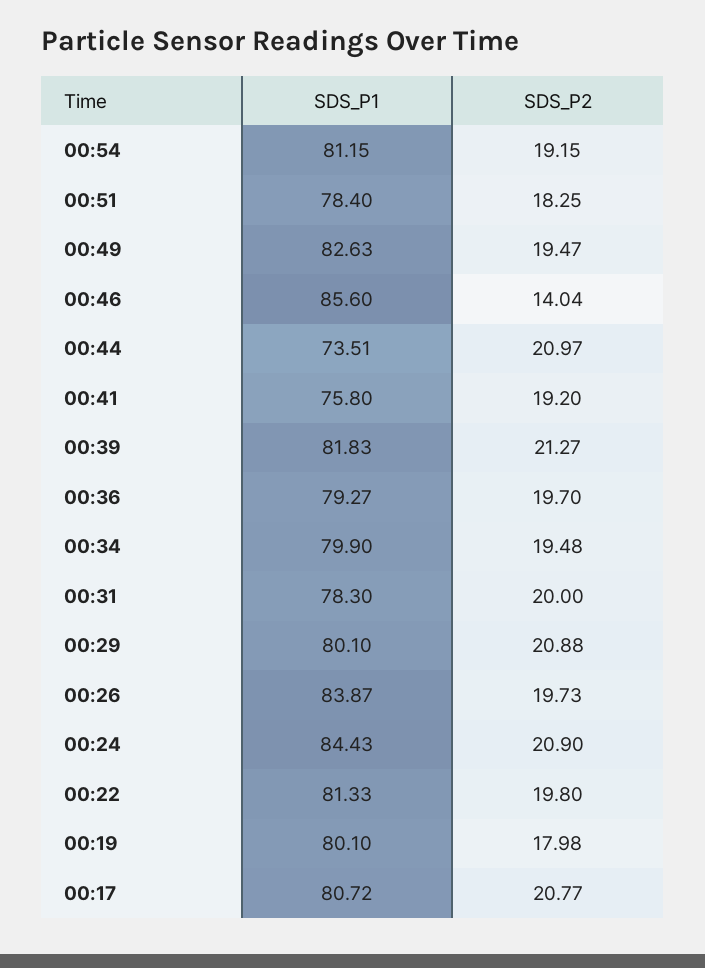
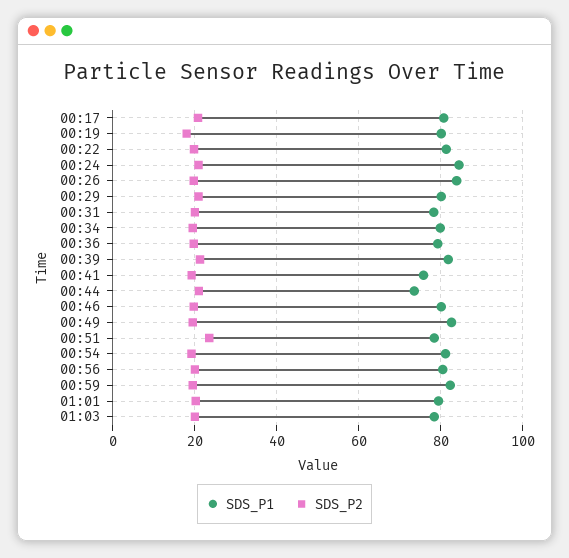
SDS_P2, 00:51: 18.25 -> 24
SDS_P1, 00:46: 85.6 -> 80
SDS_P2, 00:46: 14.04 -> 20
SDS_P1, 00:56: none -> 80
SDS_P2, 00:56: none -> 20
SDS_P1, 00:59: none -> 82
SDS_P2, 00:59: none -> 20
SDS_P1, 01:01: none -> 80
SDS_P2, 01:01: none -> 20
SDS_P1, 01:03: none -> 78
SDS_P2, 01:03: none -> 20

